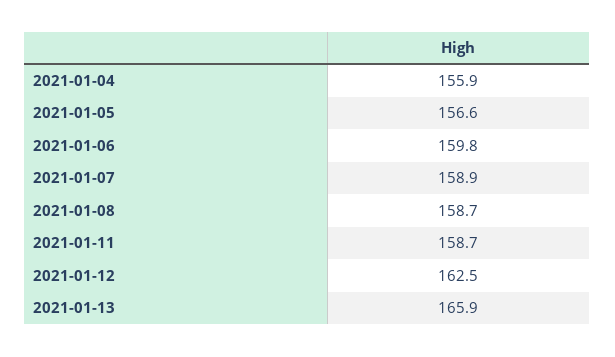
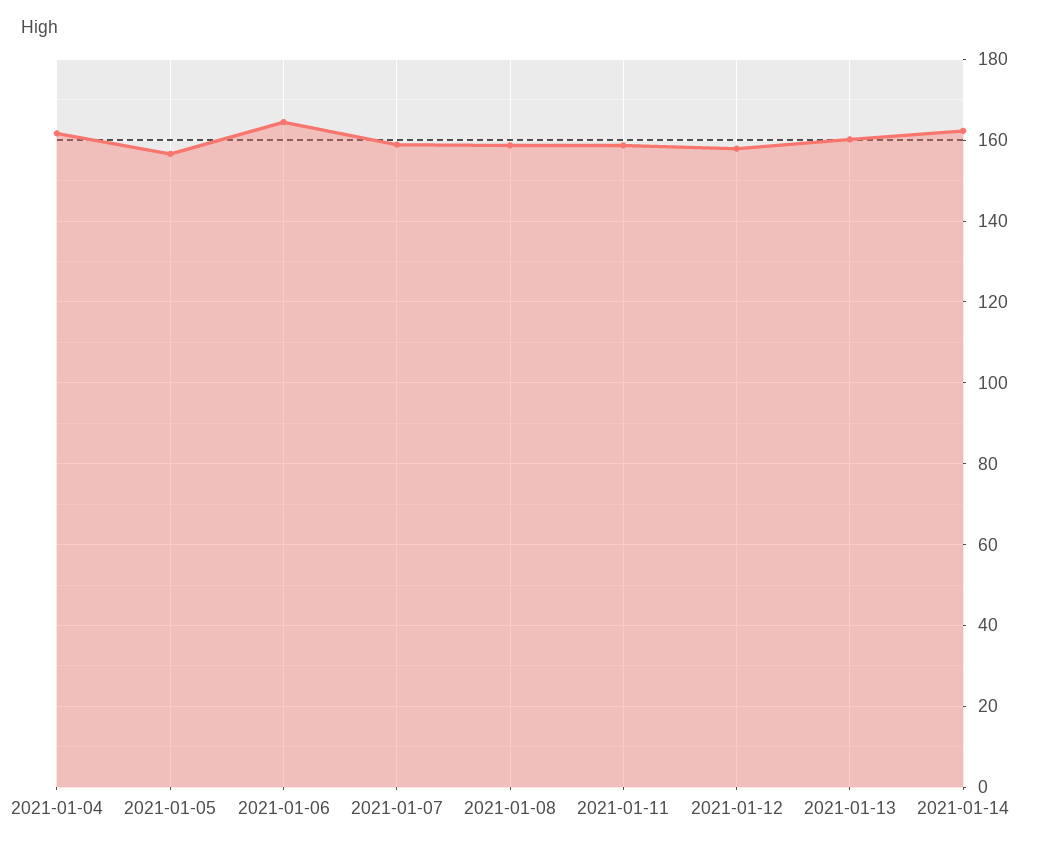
2021-01-04: 155.9 -> 162
2021-01-06: 159.8 -> 164
2021-01-12: 162.5 -> 158
2021-01-13: 165.9 -> 160
2021-01-14: none -> 162

